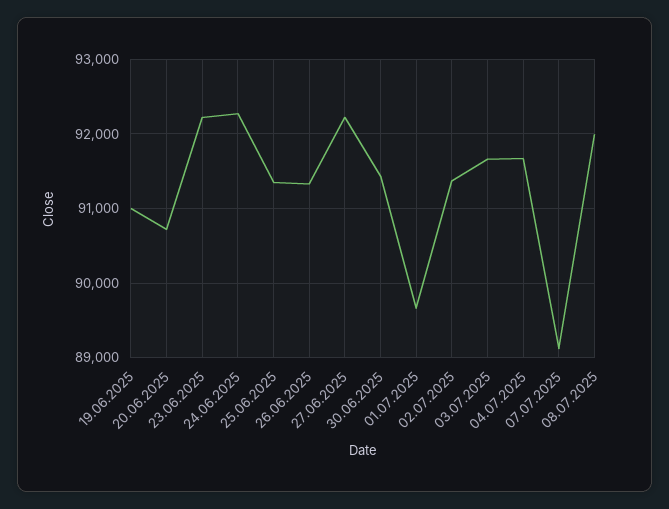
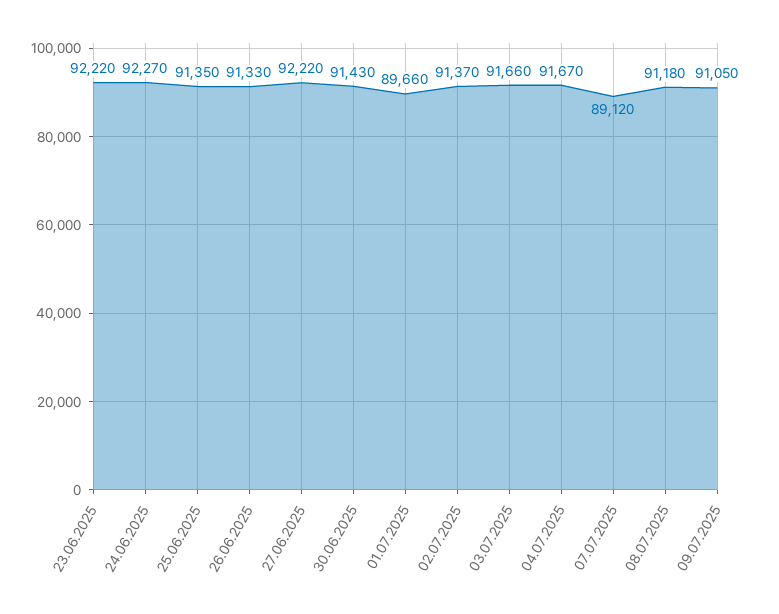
19.06.2025: 91000 -> none
20.06.2025: 90700 -> none
08.07.2025: 92000 -> 91180
09.07.2025: none -> 91050

